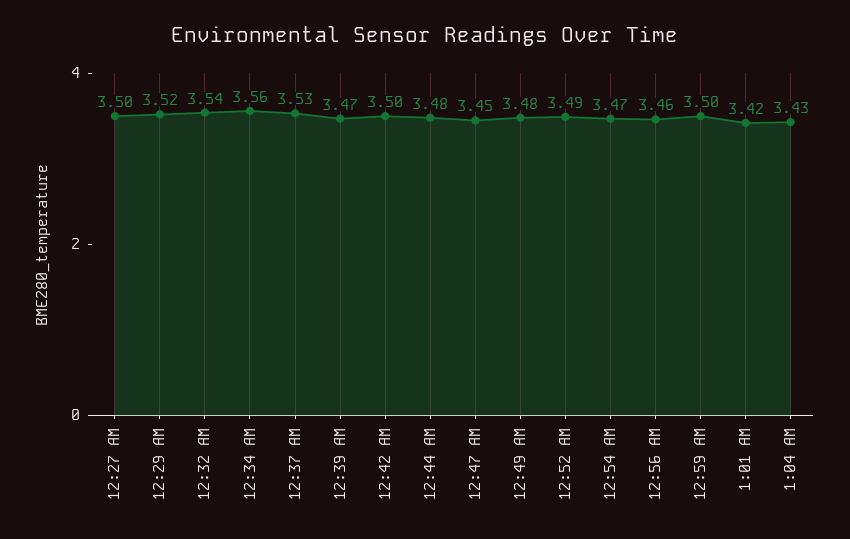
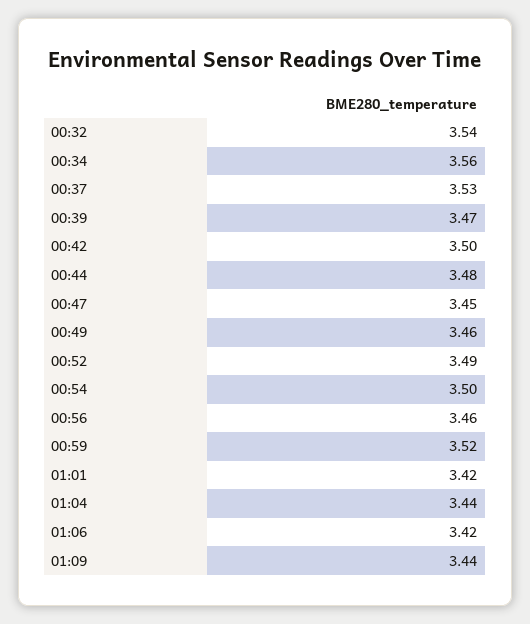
12:27 AM: 3.5 -> none
12:29 AM: 3.52 -> none
12:49 AM: 3.48 -> 3.46
12:54 AM: 3.47 -> 3.5
12:59 AM: 3.5 -> 3.52
1:04 AM: 3.43 -> 3.44
01:06: none -> 3.42
01:09: none -> 3.44

